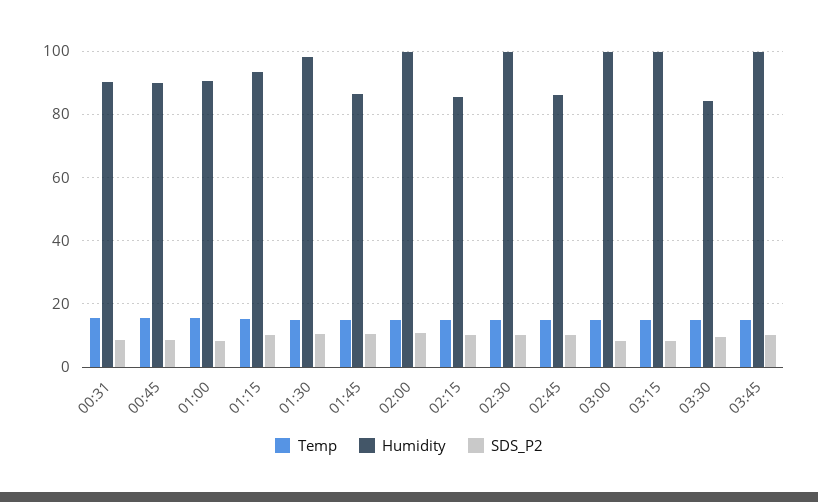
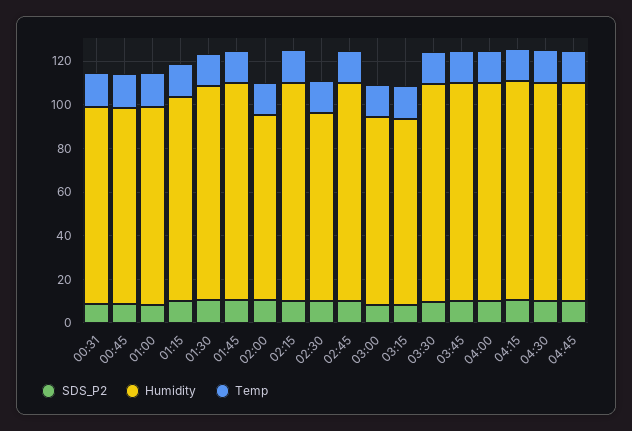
Humidity, 01:45: 86 -> 100
Humidity, 02:00: 100 -> 85
Humidity, 02:15: 86 -> 100
Humidity, 02:30: 100 -> 85
Humidity, 02:45: 86 -> 100
Humidity, 03:00: 100 -> 85
Humidity, 03:15: 100 -> 85
Humidity, 03:30: 84 -> 100
SDS_P2, 04:00: none -> 10
Humidity, 04:00: none -> 100
Temp, 04:00: none -> 15
SDS_P2, 04:15: none -> 10
Humidity, 04:15: none -> 100
Temp, 04:15: none -> 15
SDS_P2, 04:30: none -> 10
Humidity, 04:30: none -> 100
Temp, 04:30: none -> 15
SDS_P2, 04:45: none -> 10
Humidity, 04:45: none -> 100
Temp, 04:45: none -> 15

